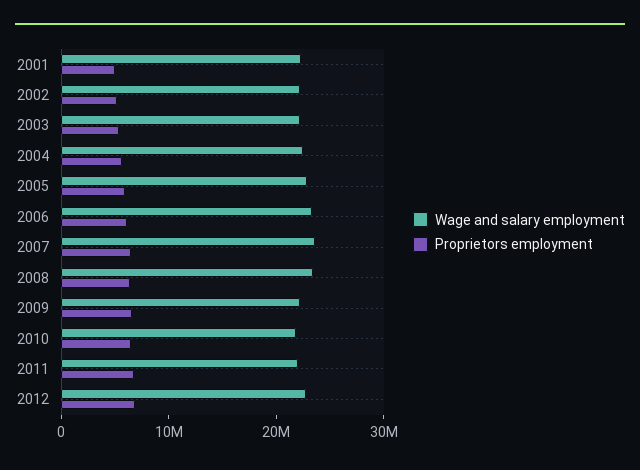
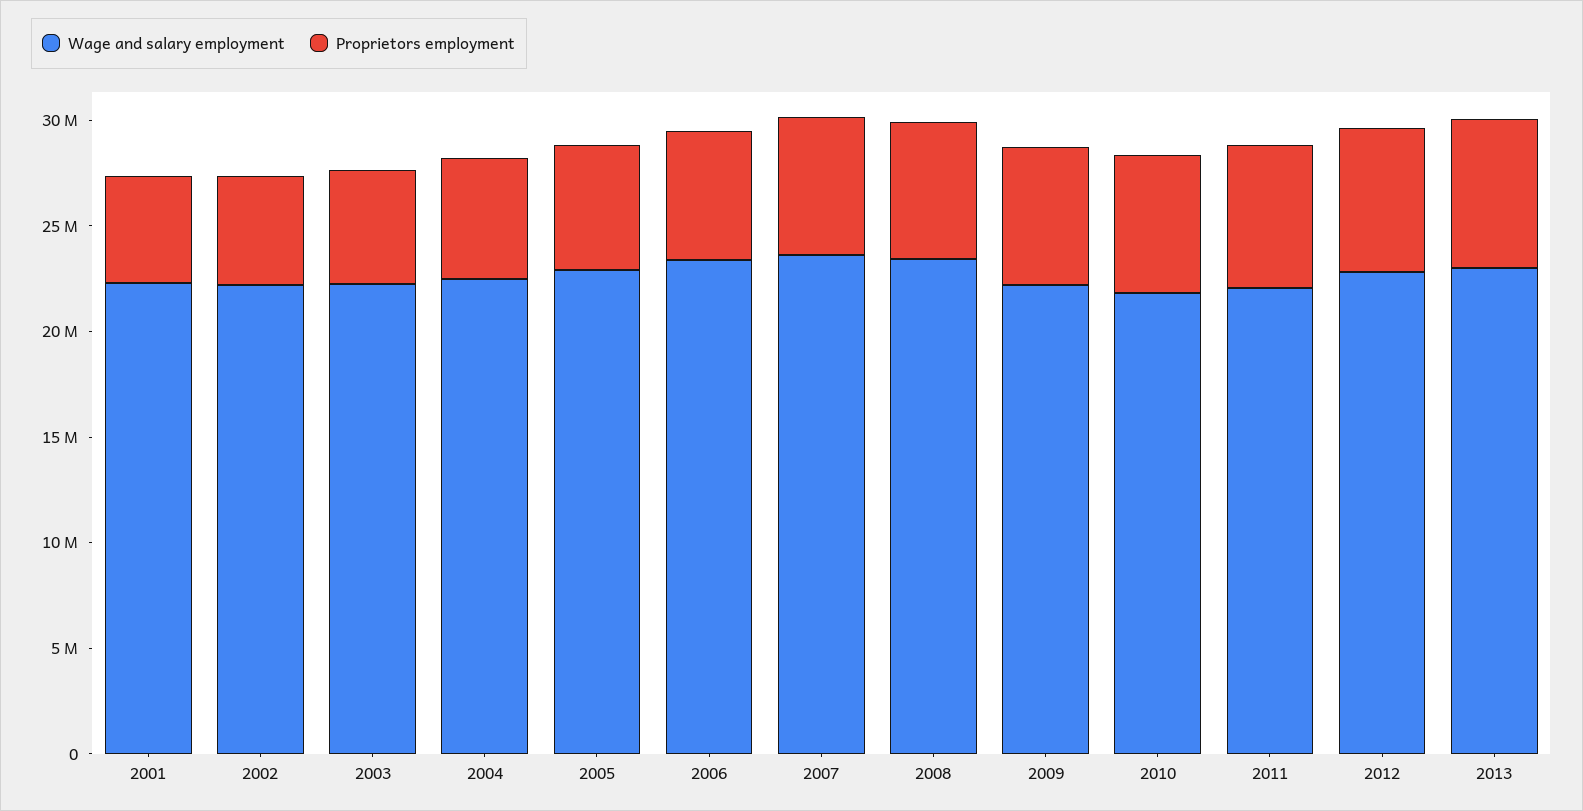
Wage and salary employment, 2013: none -> 23000000
Proprietors employment, 2013: none -> 7000000

